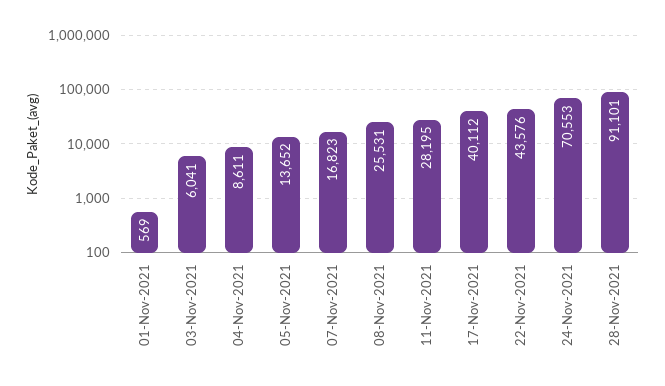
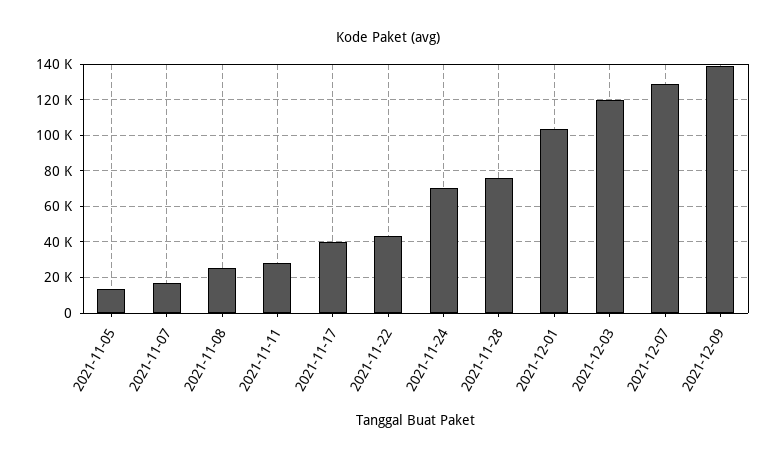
01-Nov-2021: 569 -> none
03-Nov-2021: 6041 -> none
04-Nov-2021: 8611 -> none
28-Nov-2021: 91101 -> 75000
2021-12-01: none -> 105000
2021-12-03: none -> 120000
2021-12-07: none -> 130000
2021-12-09: none -> 140000

